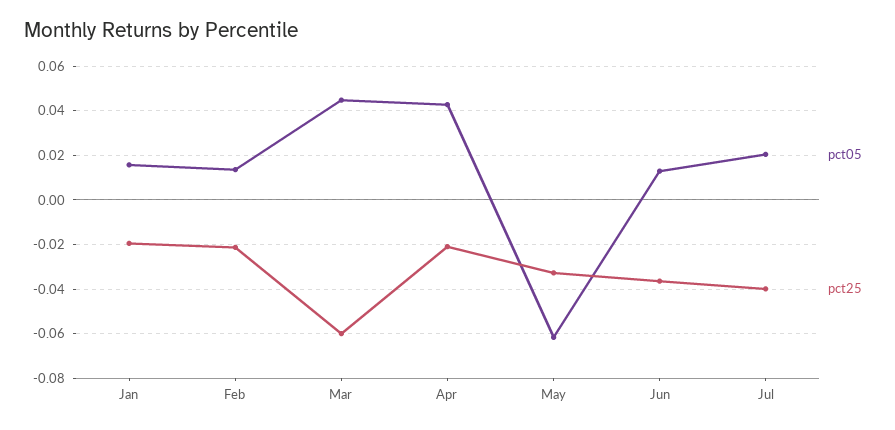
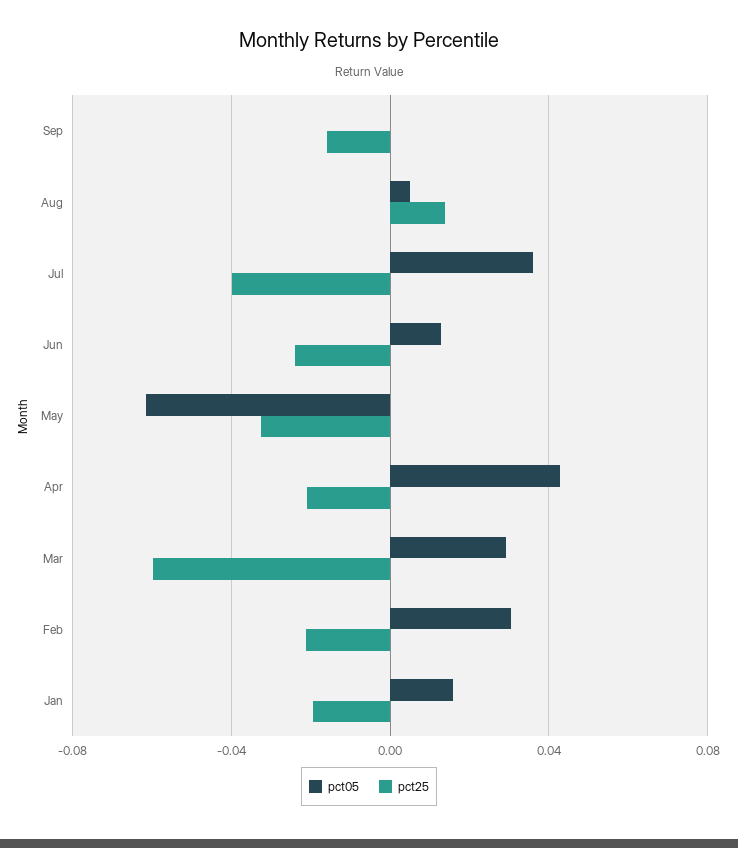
pct05, Feb: 0.015 -> 0.03
pct05, Mar: 0.045 -> 0.03
pct25, Jun: -0.035 -> -0.025
pct05, Jul: 0.02 -> 0.035
pct05, Sep: none -> 0
pct25, Sep: none -> -0.015
pct05, Aug: none -> 0.005
pct25, Aug: none -> 0.015

